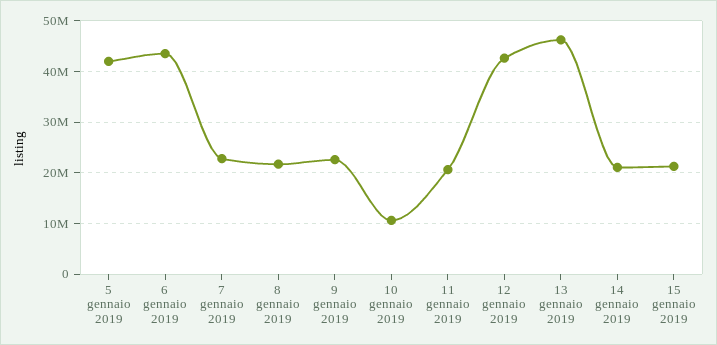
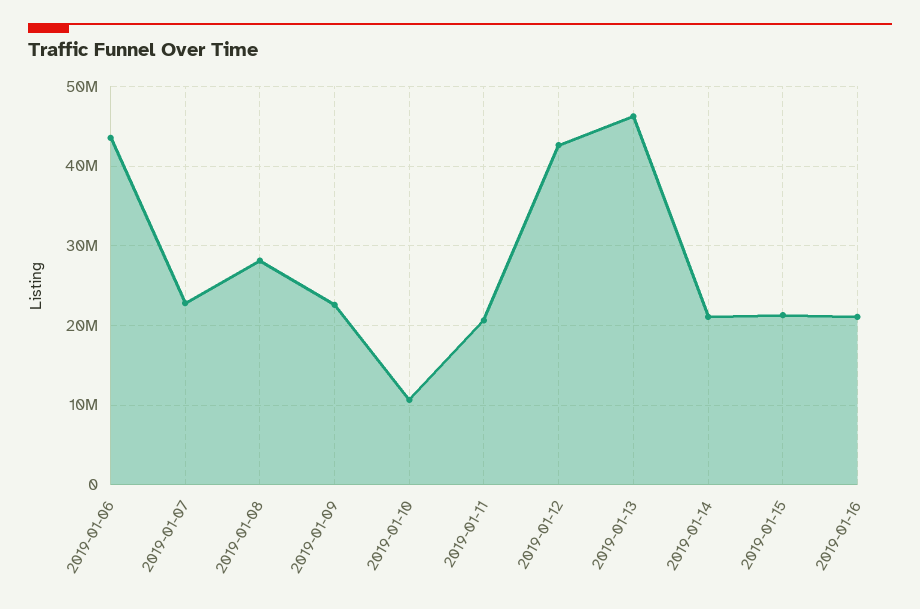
5 gennaio 2019: 42000000 -> none
8 gennaio 2019: 22000000 -> 28000000
2019-01-16: none -> 21000000

